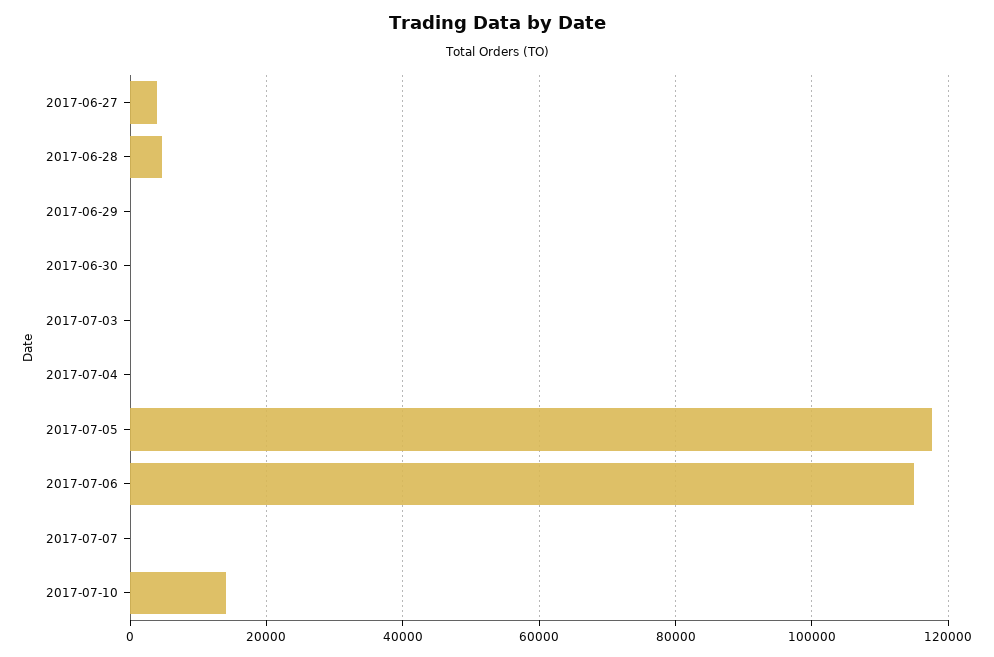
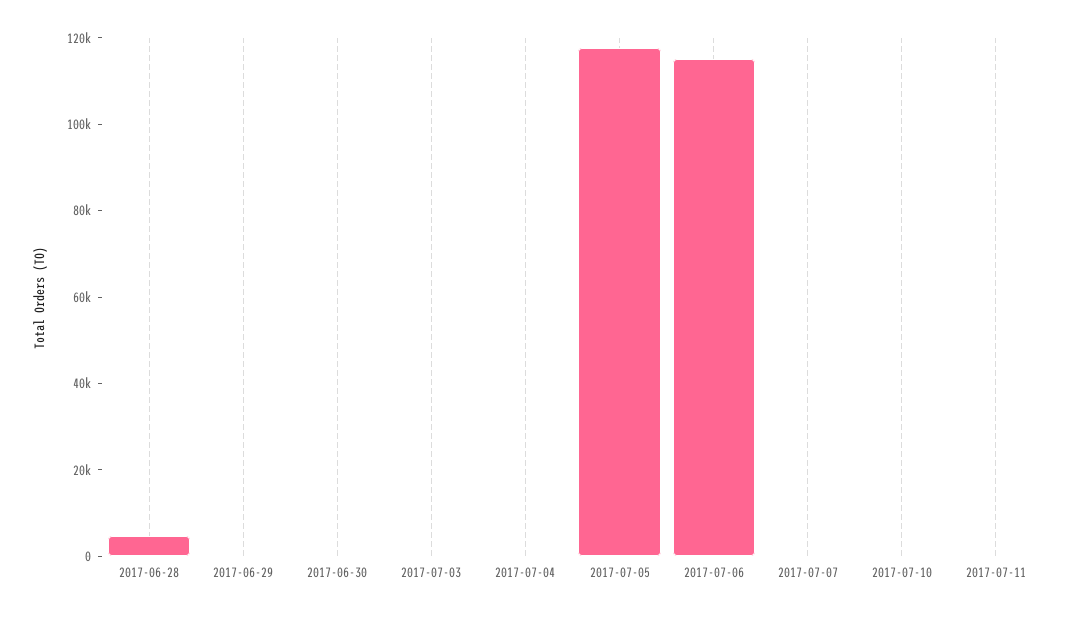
2017-06-27: 4000 -> none
2017-07-10: 14000 -> 0
2017-07-11: none -> 0

